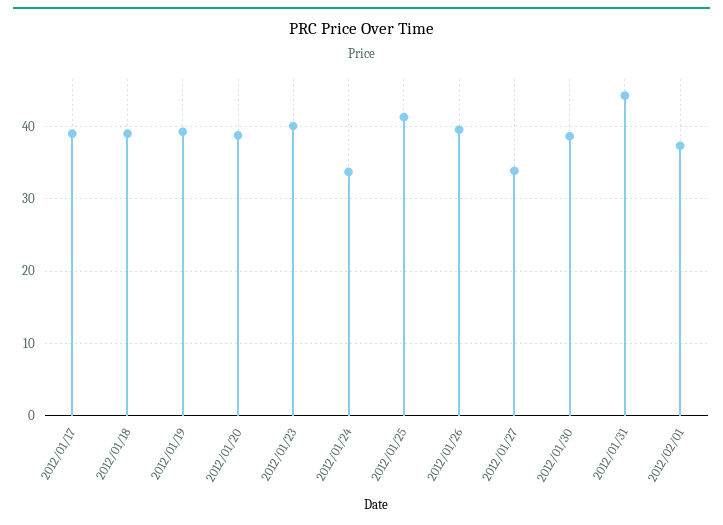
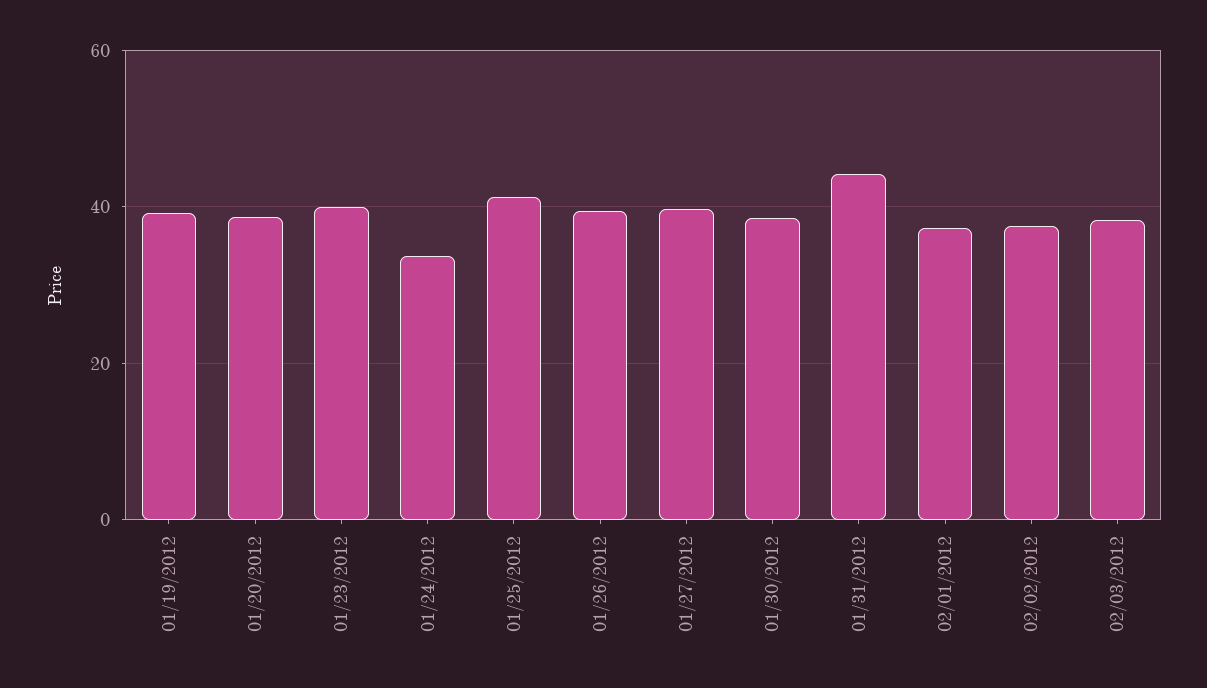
2012/01/17: 39 -> none
2012/01/18: 39 -> none
2012/01/27: 34 -> 40
02/02/2012: none -> 38
02/03/2012: none -> 38

